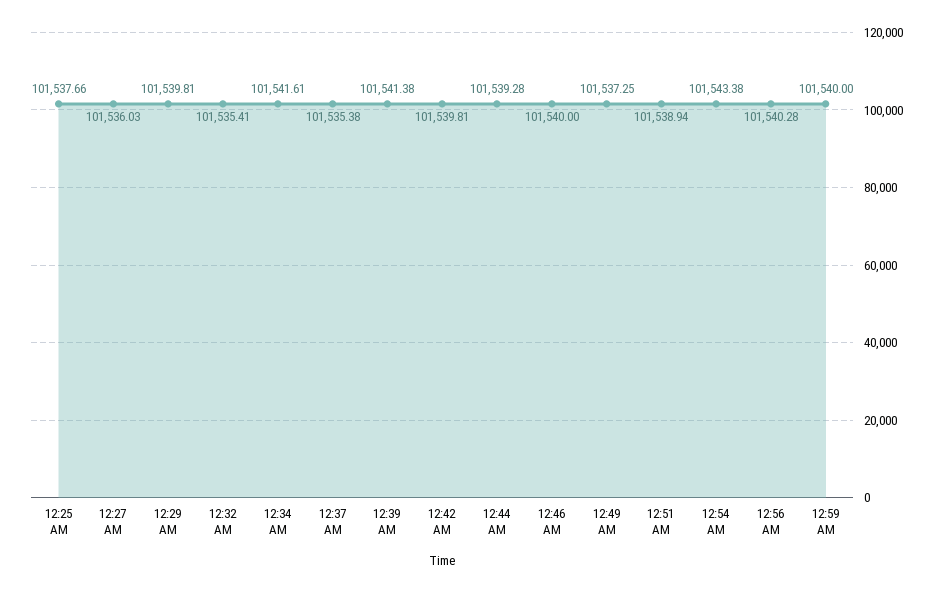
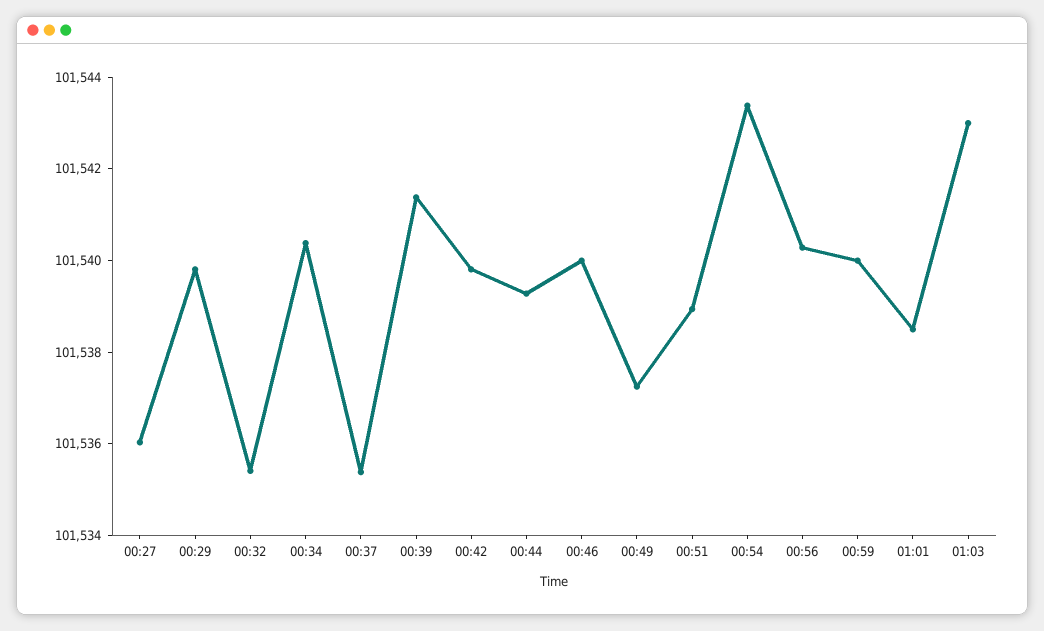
12:25 AM: 101537.66 -> none
12:34 AM: 101541.61 -> 101540.5
01:01: none -> 101538.5
01:03: none -> 101543

